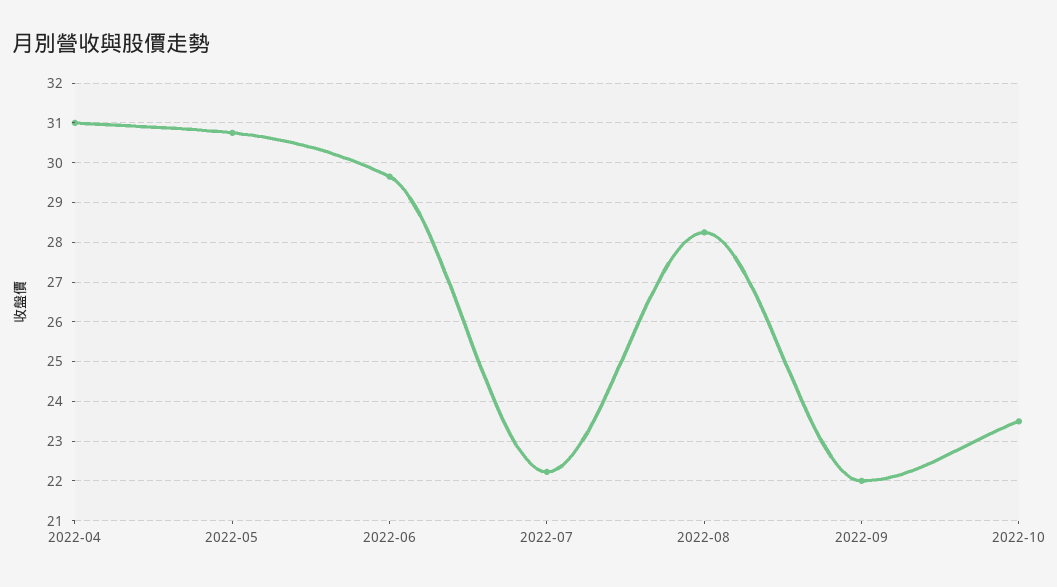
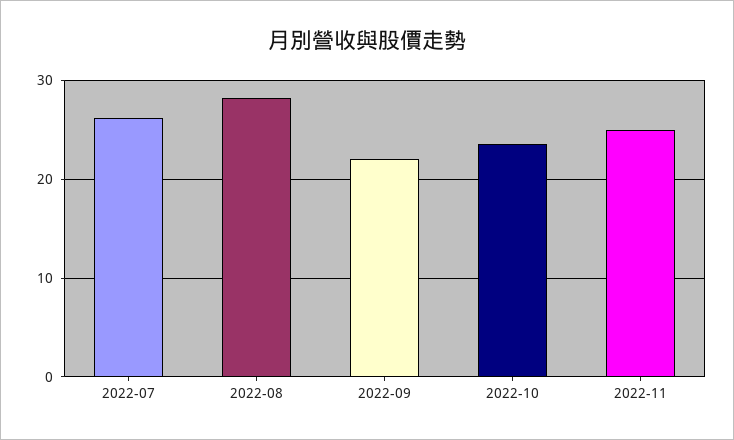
2022-04: 31 -> none
2022-05: 30.8 -> none
2022-06: 29.6 -> none
2022-07: 22.2 -> 26
2022-11: none -> 25

